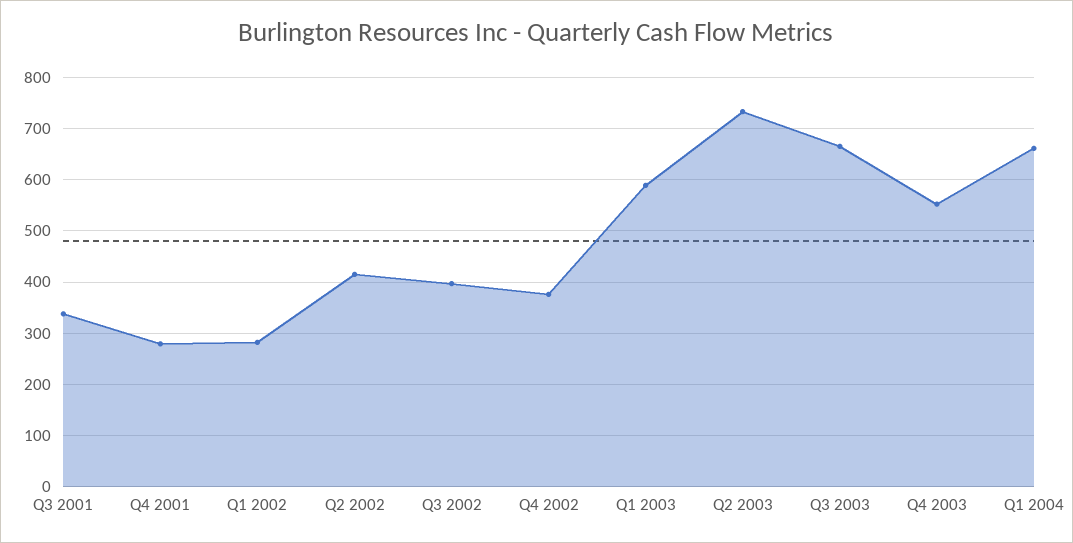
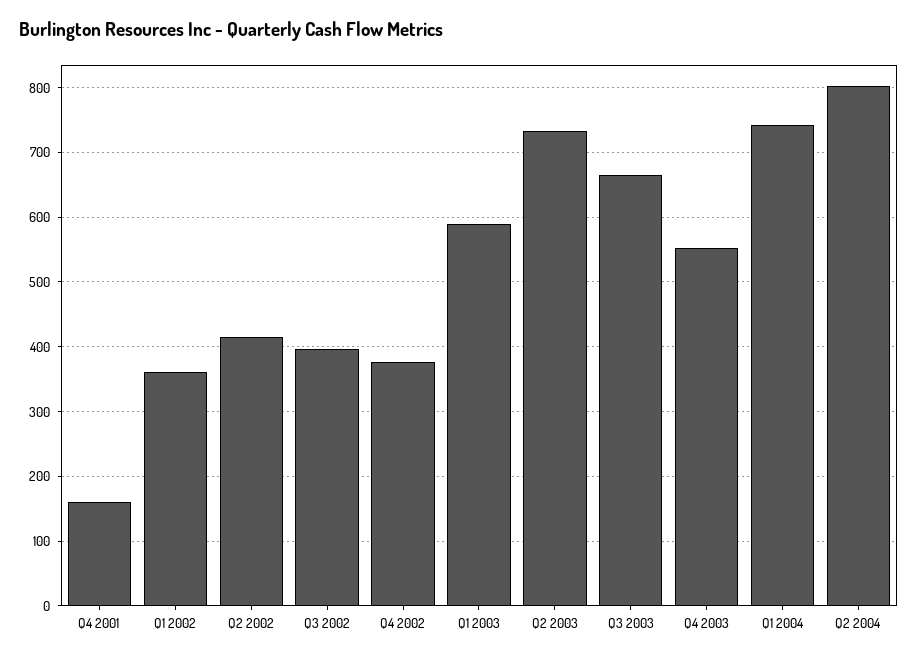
Q3 2001: 340 -> none
Q4 2001: 280 -> 160
Q1 2002: 280 -> 360
Q1 2004: 660 -> 740
Q2 2004: none -> 800

